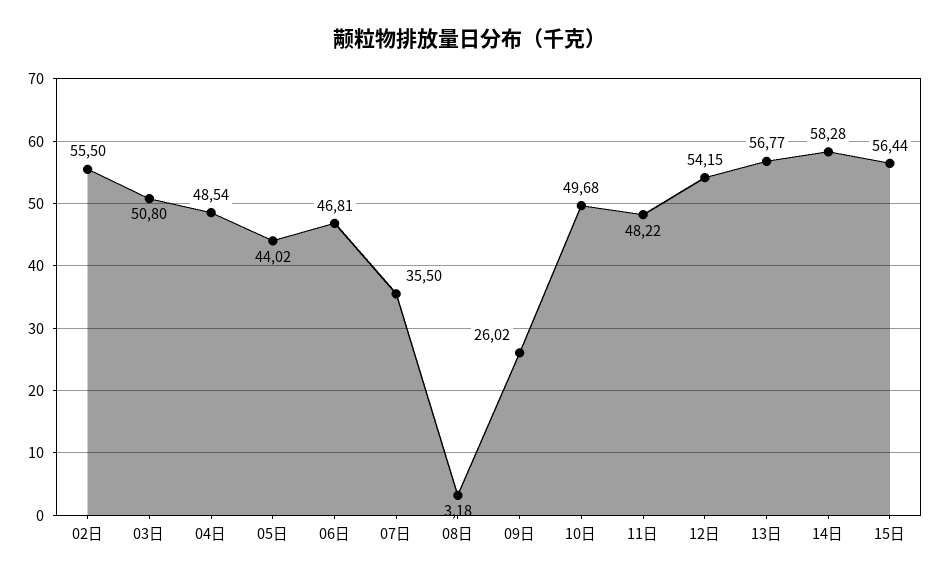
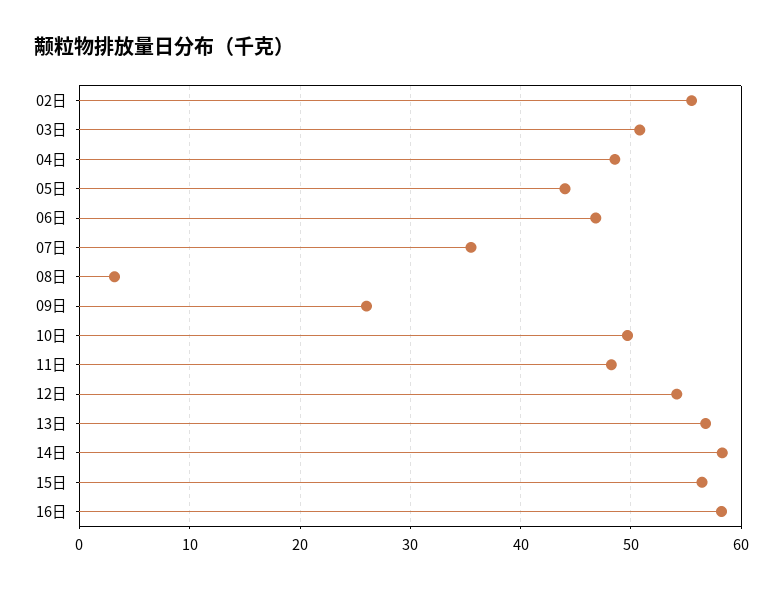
16日: none -> 58

